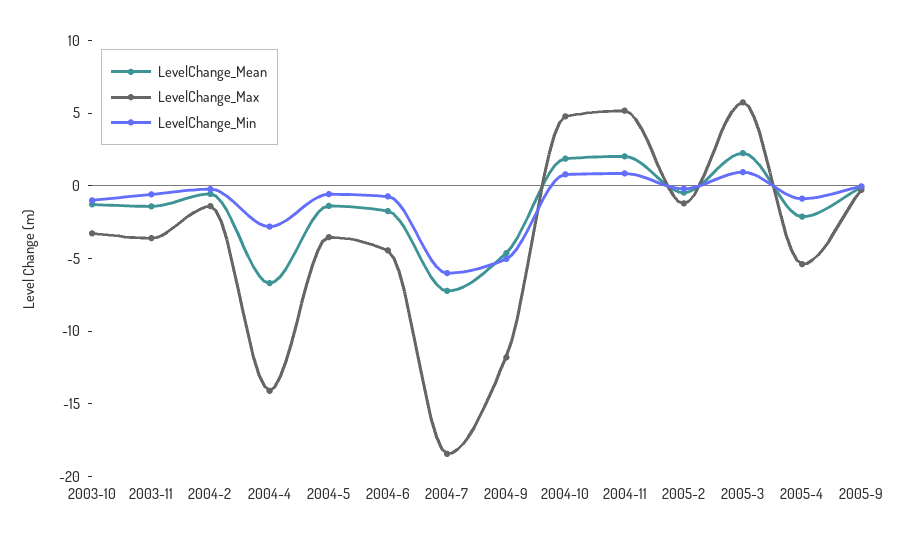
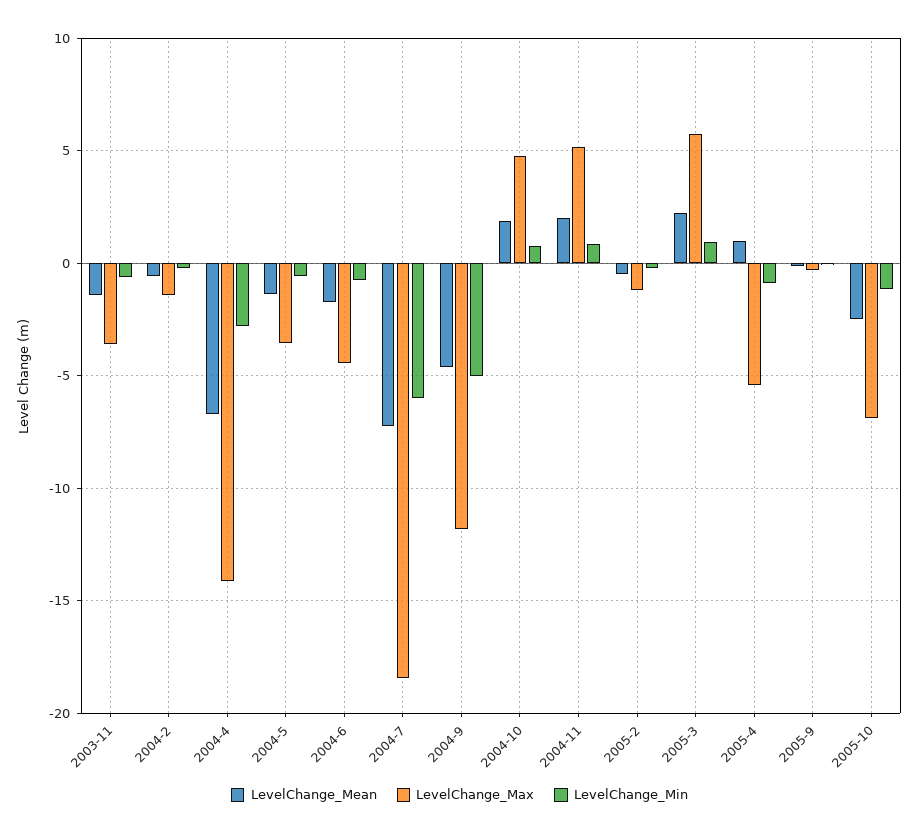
LevelChange_Mean, 2003-10: -1 -> none
LevelChange_Max, 2003-10: -3 -> none
LevelChange_Min, 2003-10: -1 -> none
LevelChange_Mean, 2005-4: -2 -> 1
LevelChange_Mean, 2005-10: none -> -2.5
LevelChange_Max, 2005-10: none -> -7
LevelChange_Min, 2005-10: none -> -1

